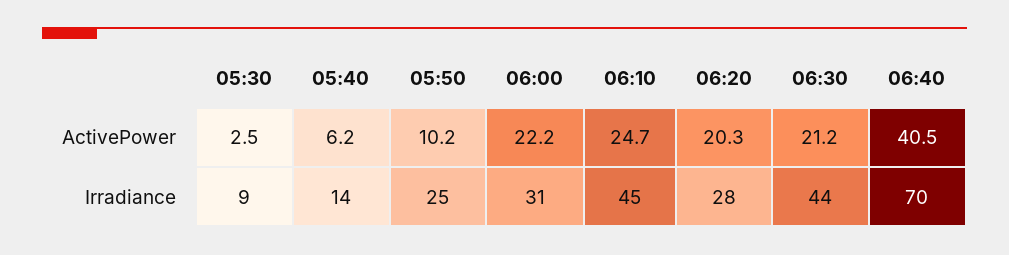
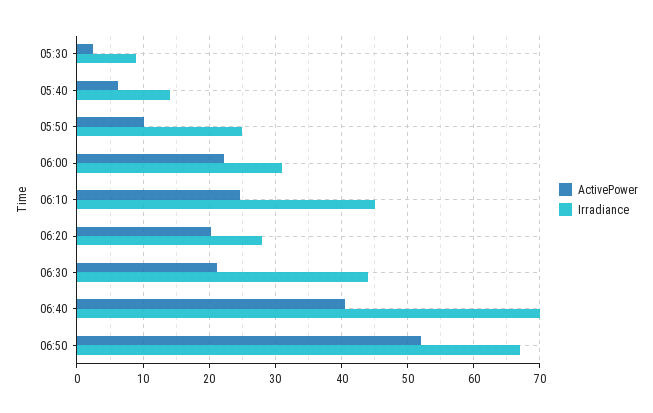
ActivePower, 06:50: none -> 52
Irradiance, 06:50: none -> 67

